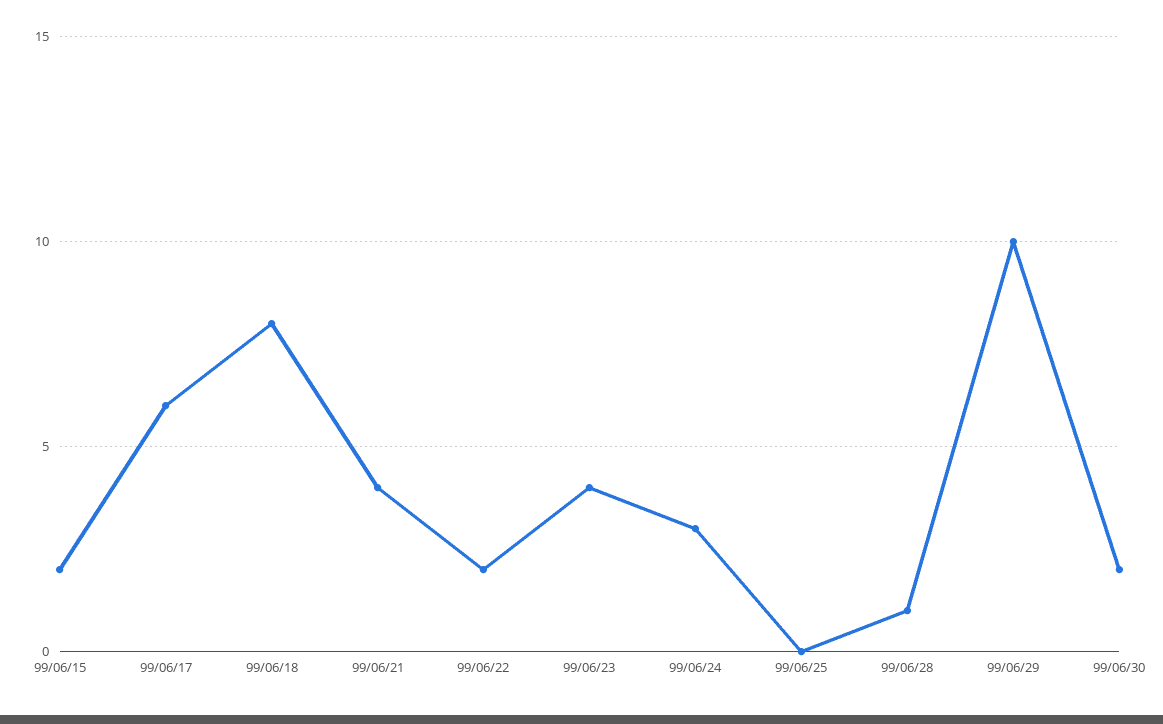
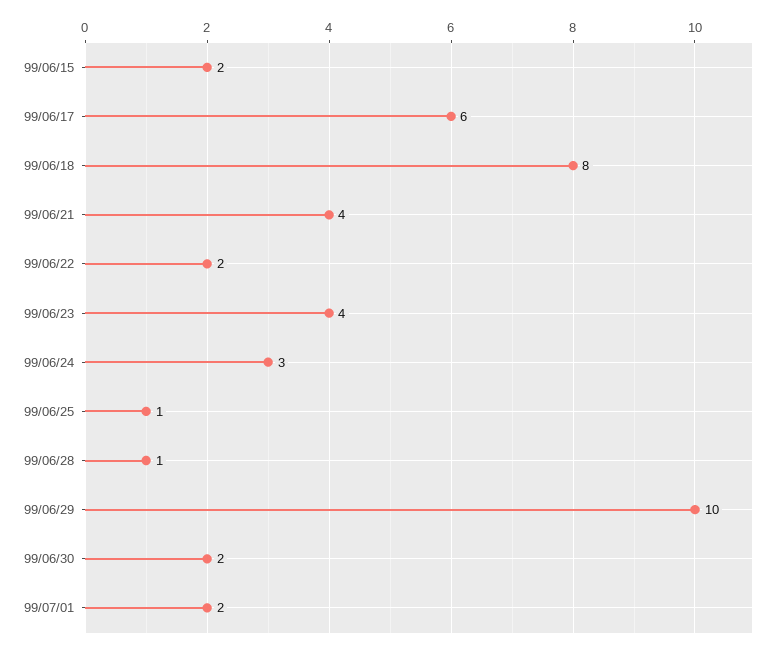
99/06/25: 0 -> 1
99/07/01: none -> 2

